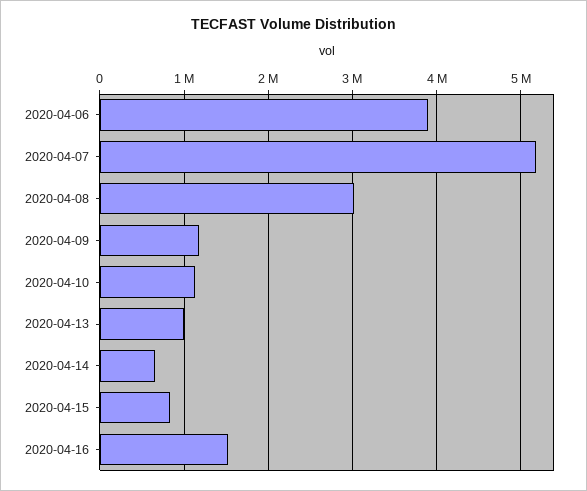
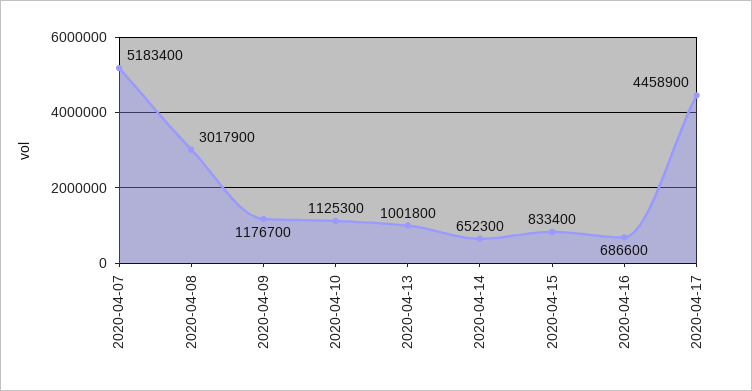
2020-04-06: 3900000 -> none
2020-04-16: 1500000 -> 686600
2020-04-17: none -> 4458900

